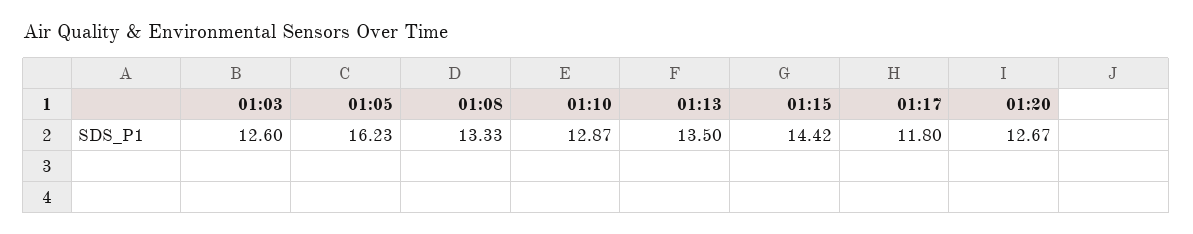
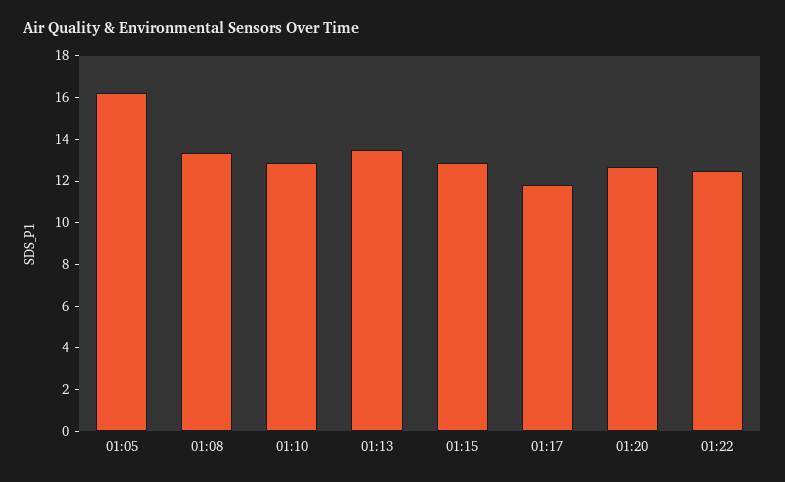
01:03: 12.6 -> none
01:15: 14.42 -> 13
01:22: none -> 12.5

